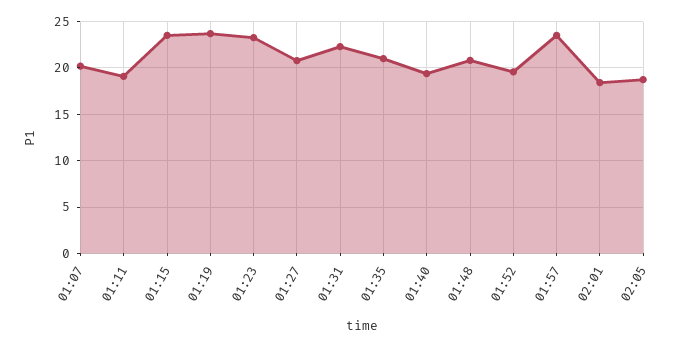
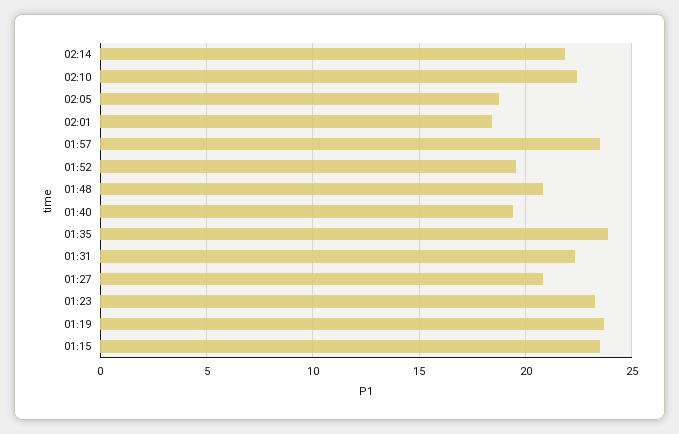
01:07: 20 -> none
01:11: 19 -> none
01:35: 21 -> 24
02:14: none -> 22
02:10: none -> 22.5

